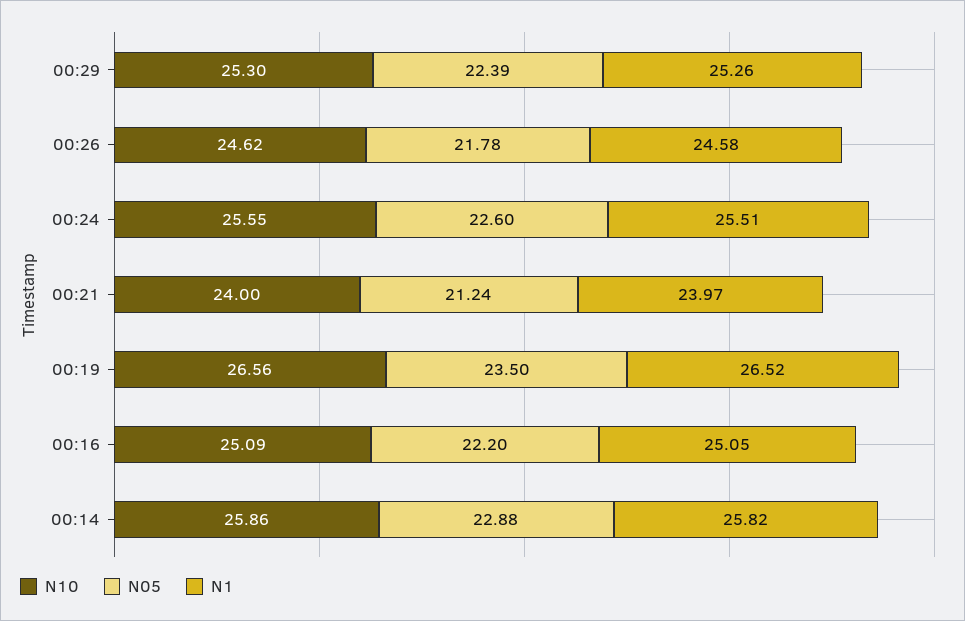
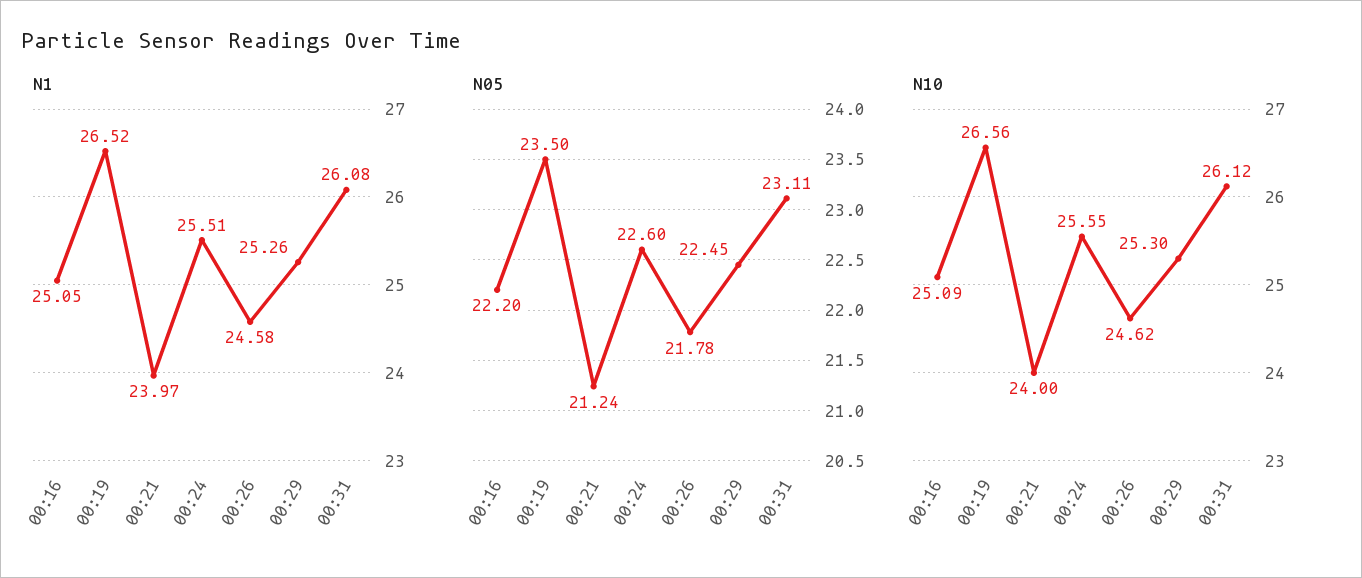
N05, 00:29: 22.39 -> 22.45
N10, 00:14: 25.86 -> none
N05, 00:14: 22.88 -> none
N1, 00:14: 25.82 -> none
N1, 00:31: none -> 26.08
N05, 00:31: none -> 23.11
N10, 00:31: none -> 26.12

